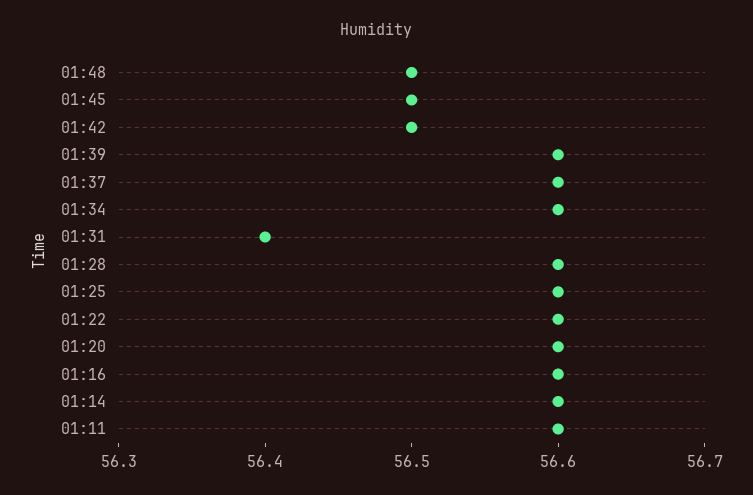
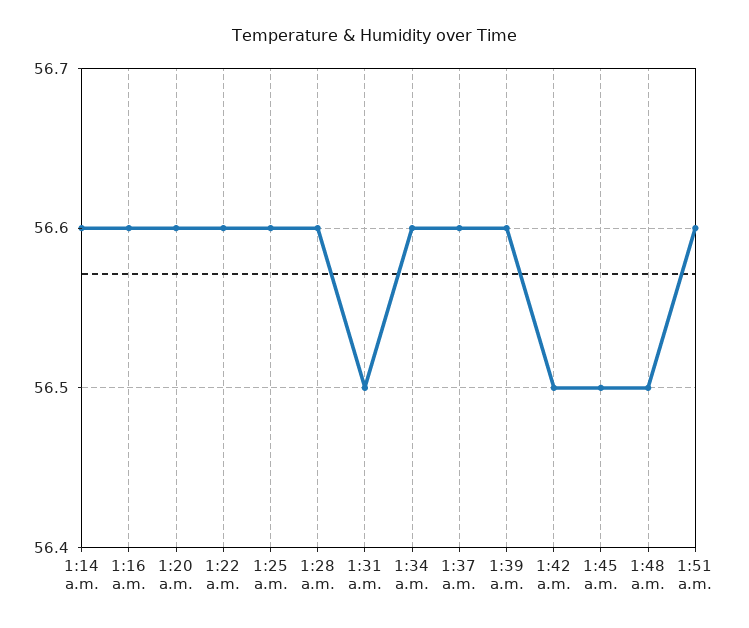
01:31: 56.4 -> 56.5
01:11: 56.6 -> none
1:51 a.m.: none -> 56.6

